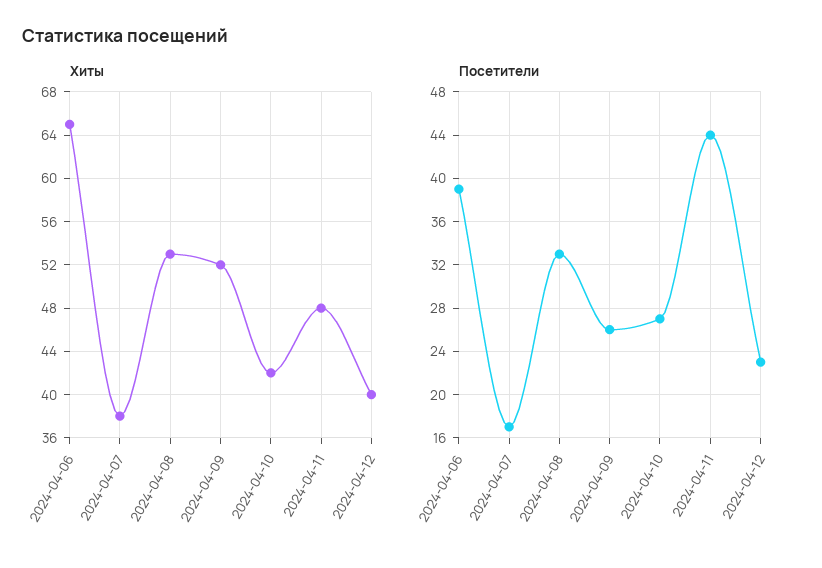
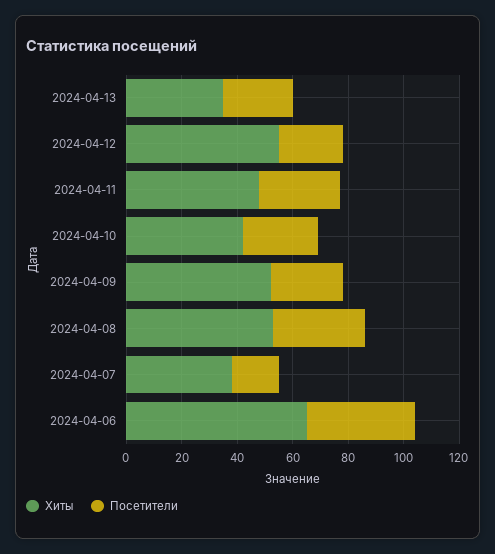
Хиты, 2024-04-12: 40 -> 55
Посетители, 2024-04-11: 44 -> 30
Хиты, 2024-04-13: none -> 35
Посетители, 2024-04-13: none -> 25

